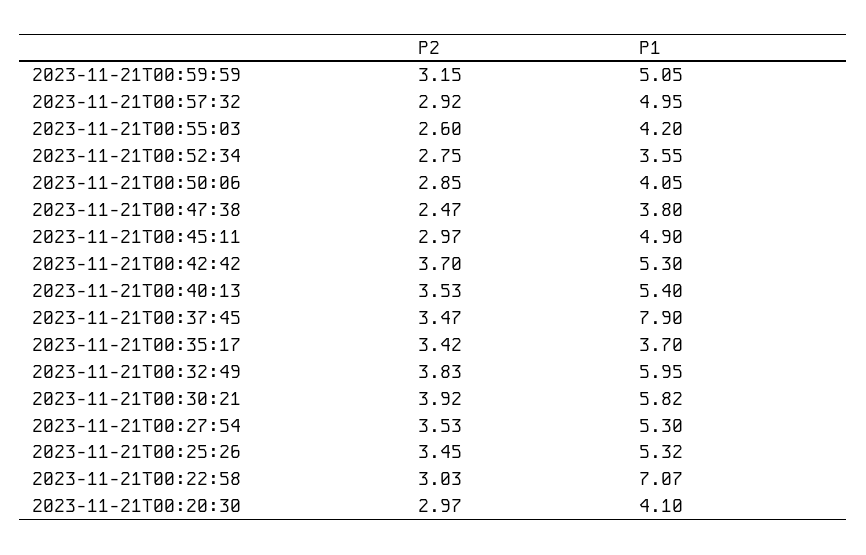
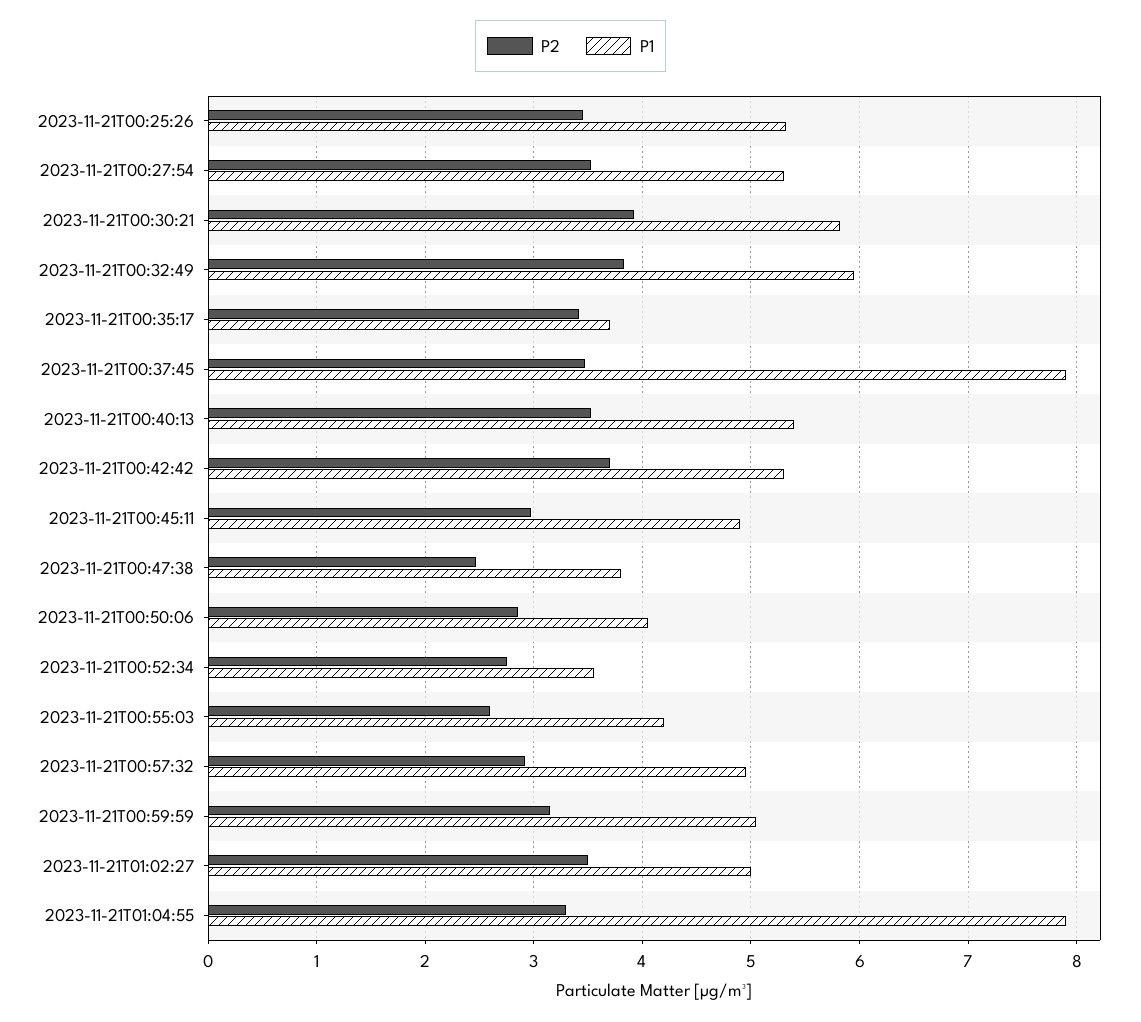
P2, 2023-11-21T00:22:58: 3.03 -> none
P1, 2023-11-21T00:22:58: 7.07 -> none
P2, 2023-11-21T00:20:30: 2.97 -> none
P1, 2023-11-21T00:20:30: 4.1 -> none
P2, 2023-11-21T01:02:27: none -> 3.5
P1, 2023-11-21T01:02:27: none -> 5
P2, 2023-11-21T01:04:55: none -> 3.3
P1, 2023-11-21T01:04:55: none -> 7.9

